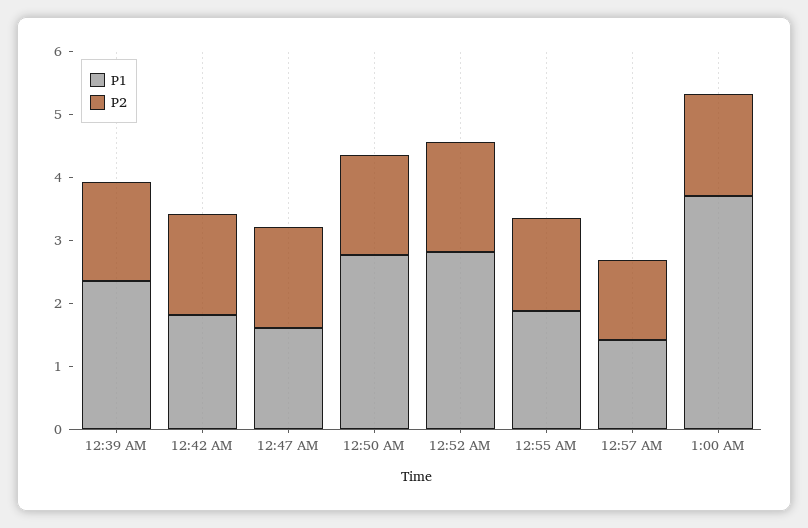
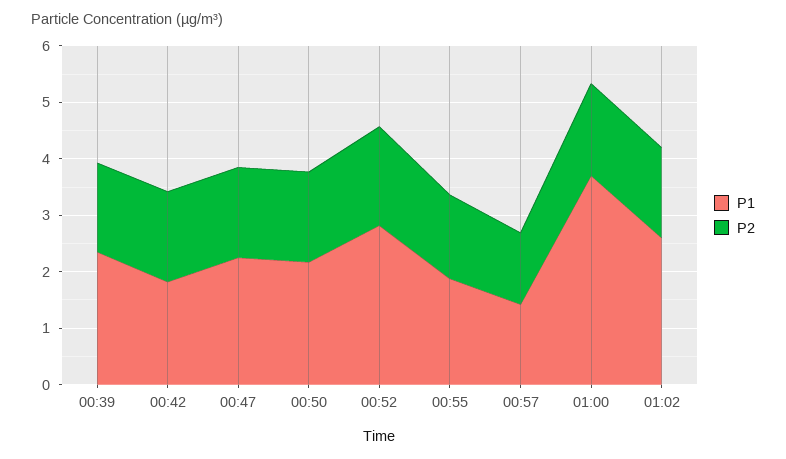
P1, 12:47 AM: 1.6 -> 2.2
P1, 12:50 AM: 2.8 -> 2.2
P1, 01:02: none -> 2.6
P2, 01:02: none -> 1.6

